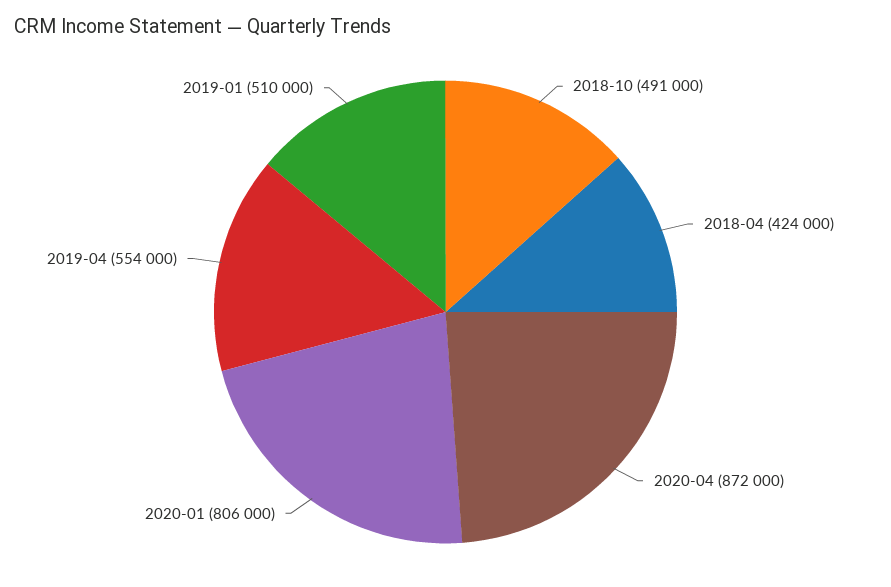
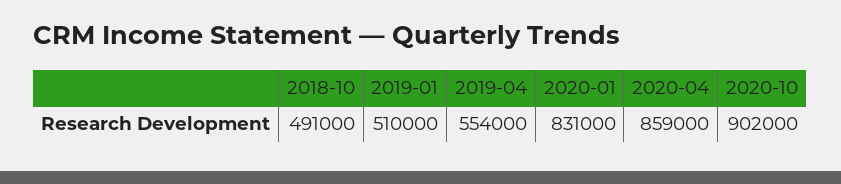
2018-04: 424000 -> none
2020-04: 872000 -> 859000
2020-01: 806000 -> 831000
2020-10: none -> 902000

